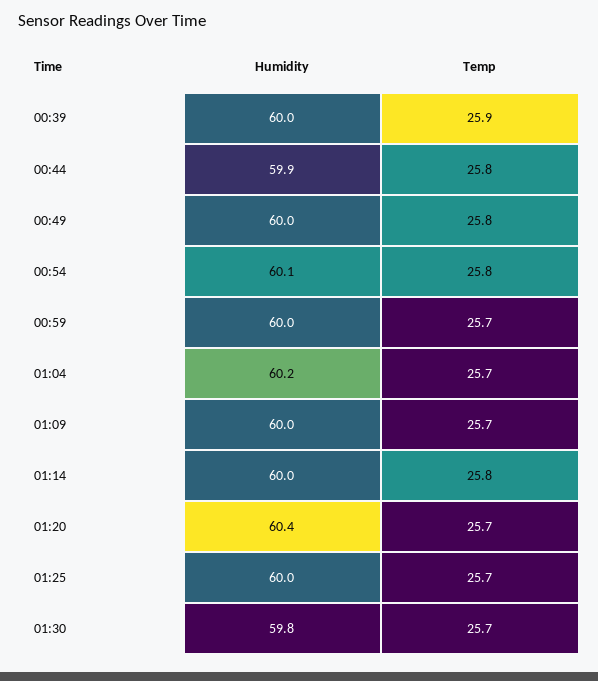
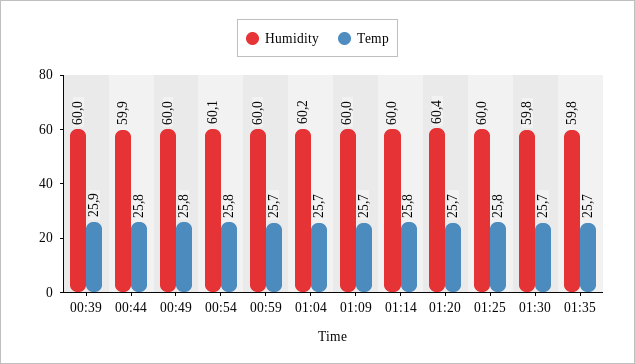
Temp, 01:25: 25.7 -> 25.8
Humidity, 01:35: none -> 59.8
Temp, 01:35: none -> 25.7

